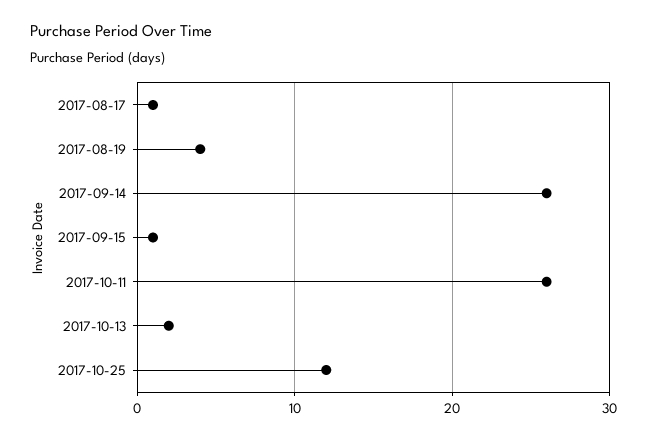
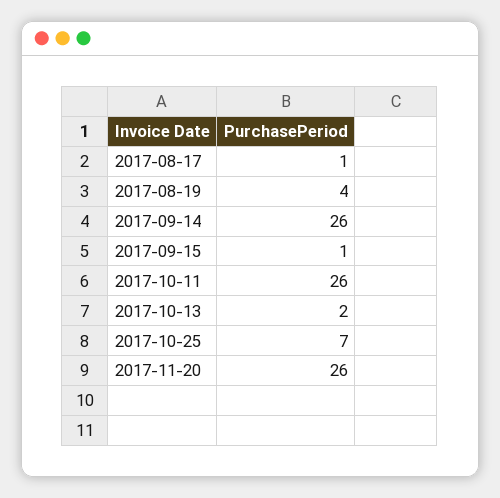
2017-10-25: 12 -> 7
2017-11-20: none -> 26

